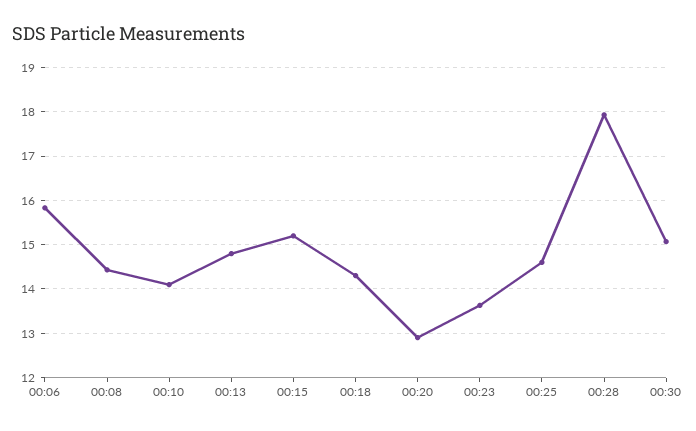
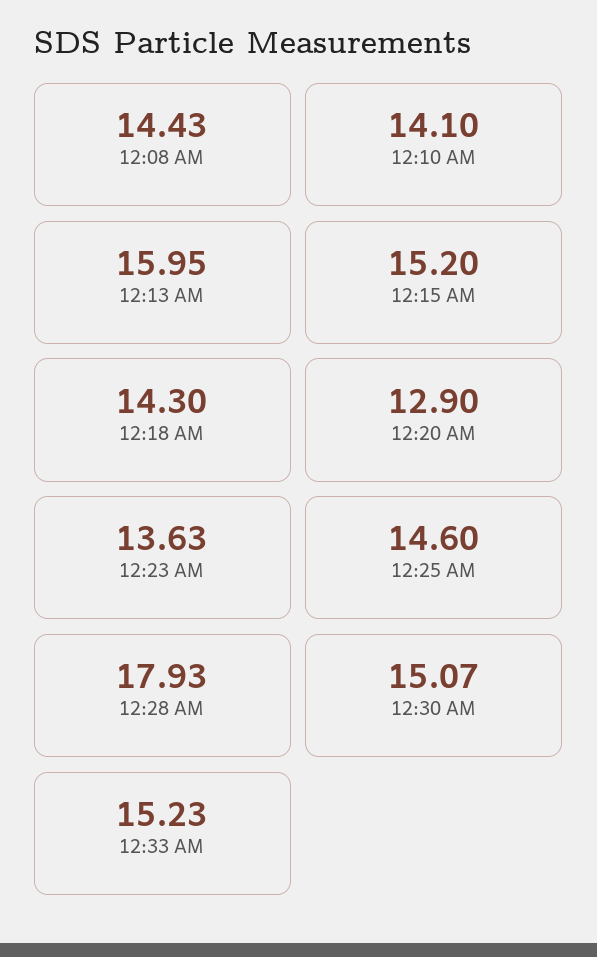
00:06: 15.8 -> none
00:13: 14.8 -> 15.95
12:33 AM: none -> 15.23

